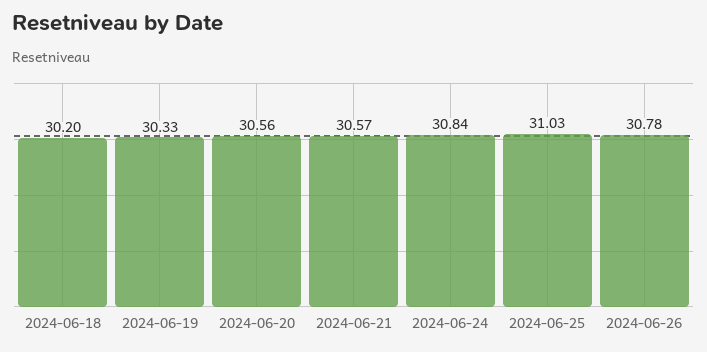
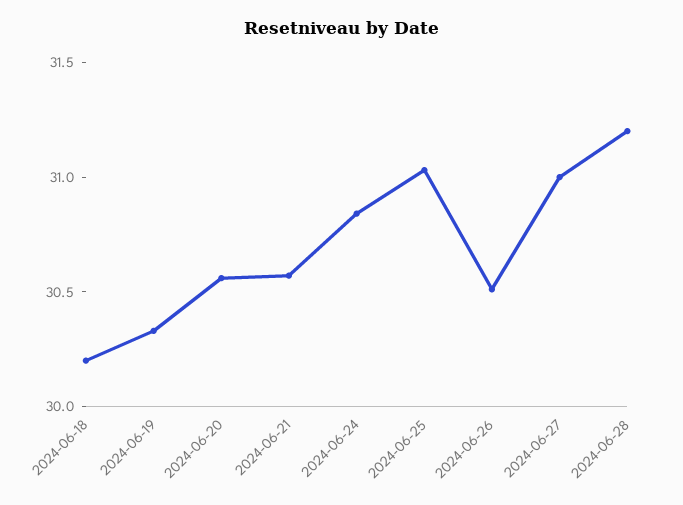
2024-06-26: 30.78 -> 30.5
2024-06-27: none -> 31
2024-06-28: none -> 31.2

